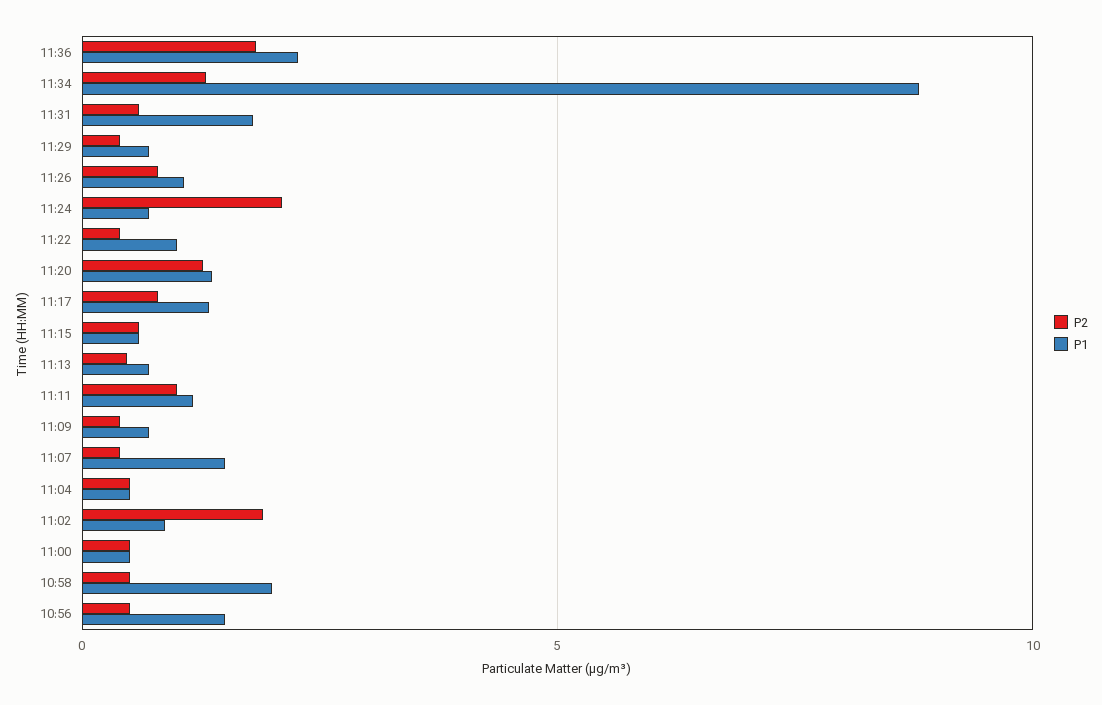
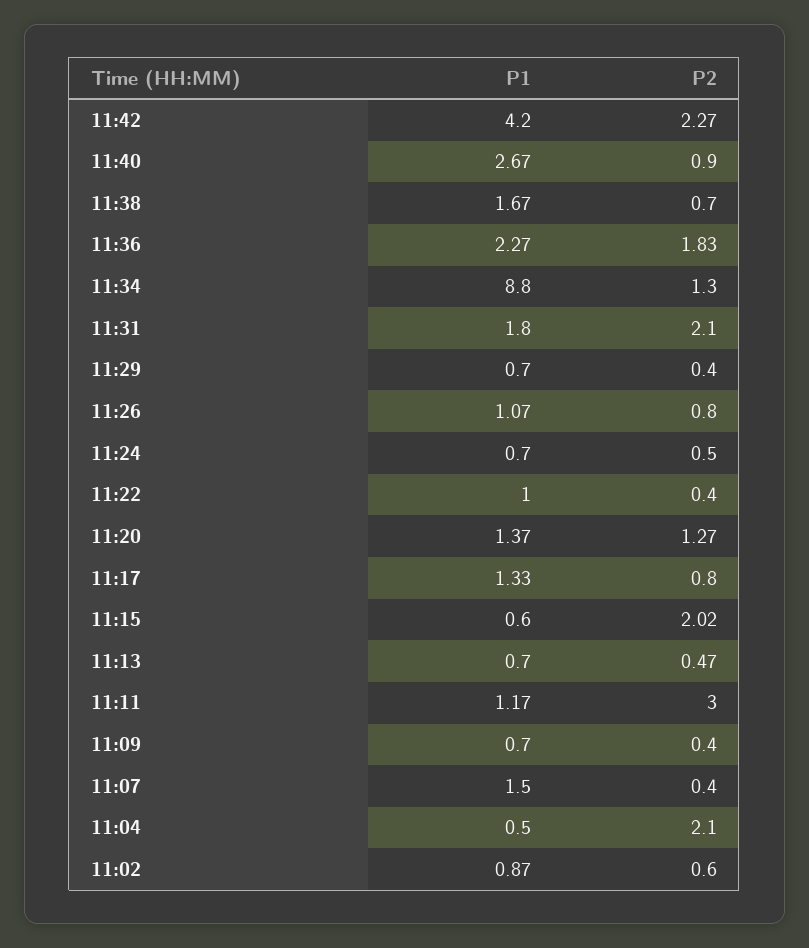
P2, 11:31: 0.5 -> 2.1
P2, 11:24: 2 -> 0.5
P2, 11:15: 0.5 -> 2.02
P2, 11:11: 1 -> 3
P2, 11:04: 0.5 -> 2.1
P2, 11:02: 2 -> 0.6
P2, 11:00: 0.5 -> none
P1, 11:00: 0.5 -> none
P2, 10:58: 0.5 -> none
P1, 10:58: 2 -> none
P2, 10:56: 0.5 -> none
P1, 10:56: 1.5 -> none
P1, 11:42: none -> 4.2
P2, 11:42: none -> 2.27
P1, 11:40: none -> 2.67
P2, 11:40: none -> 0.9
P1, 11:38: none -> 1.67
P2, 11:38: none -> 0.7

